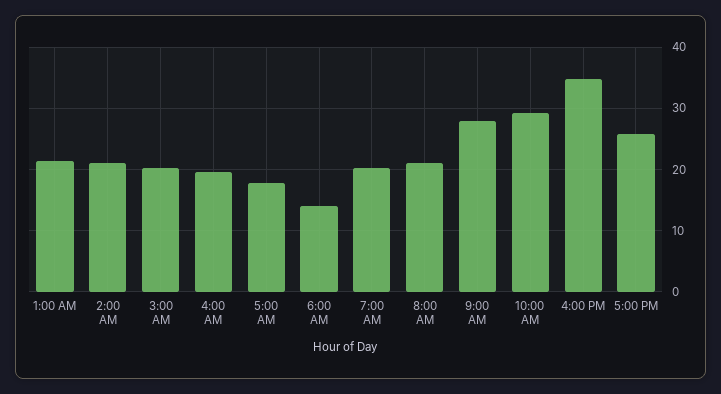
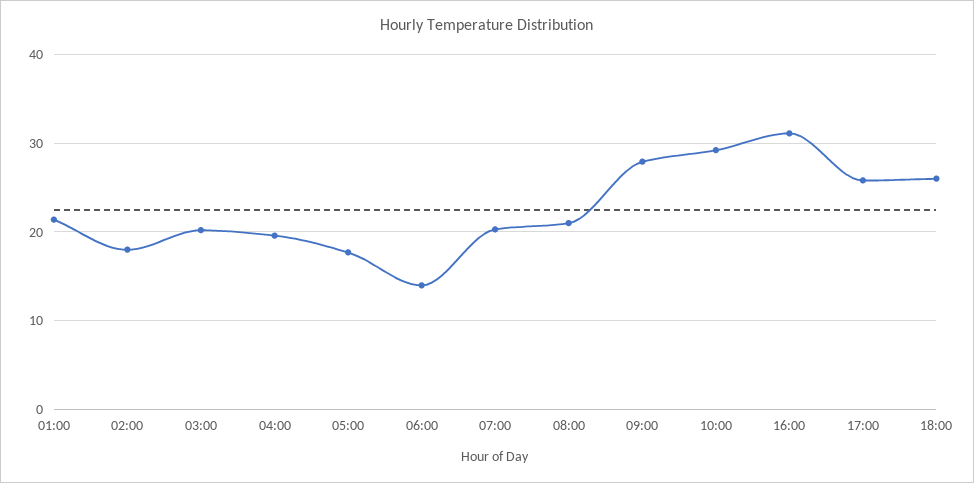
2:00 AM: 21 -> 18
4:00 PM: 35 -> 31
18:00: none -> 26

